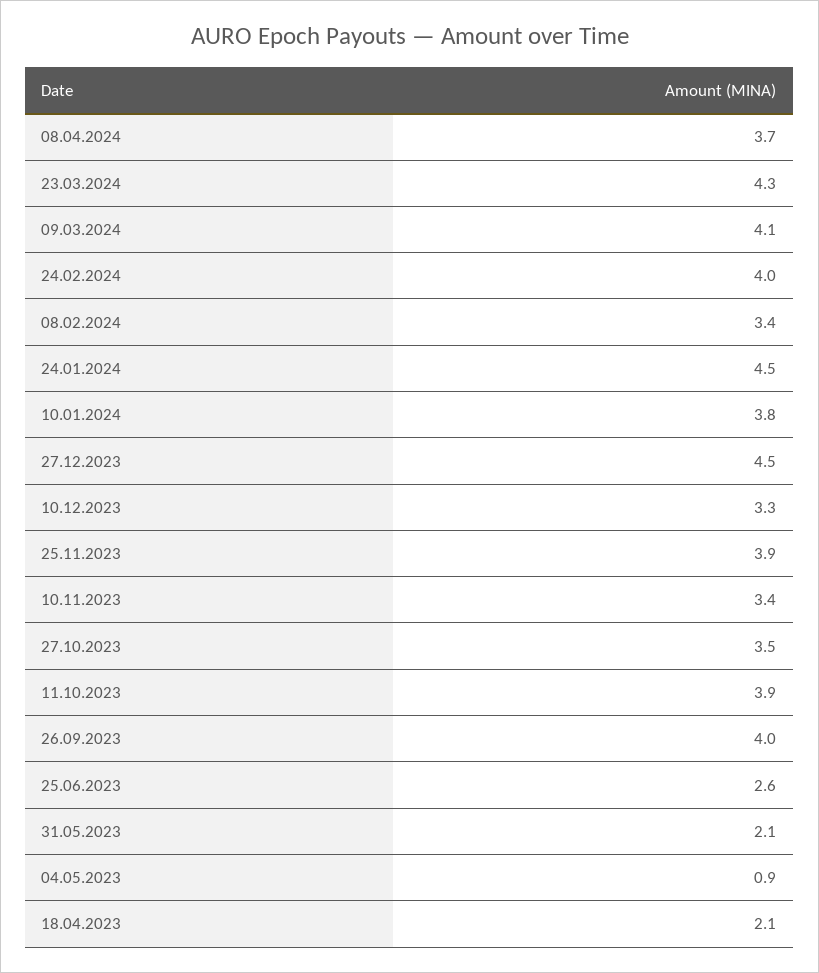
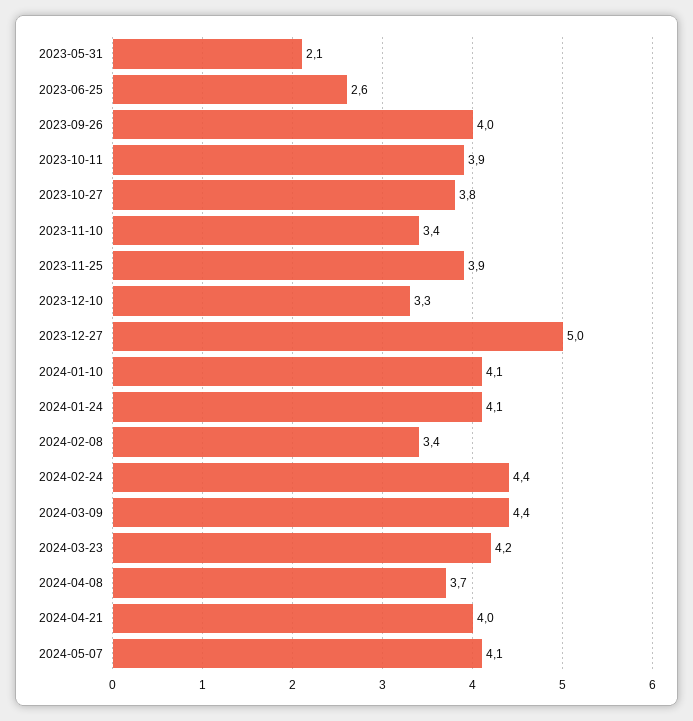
23.03.2024: 4.3 -> 4.2
09.03.2024: 4.1 -> 4.4
24.02.2024: 4 -> 4.4
24.01.2024: 4.5 -> 4.1
10.01.2024: 3.8 -> 4.1
27.12.2023: 4.5 -> 5
27.10.2023: 3.5 -> 3.8
04.05.2023: 0.9 -> none
18.04.2023: 2.1 -> none
2024-04-21: none -> 4
2024-05-07: none -> 4.1

